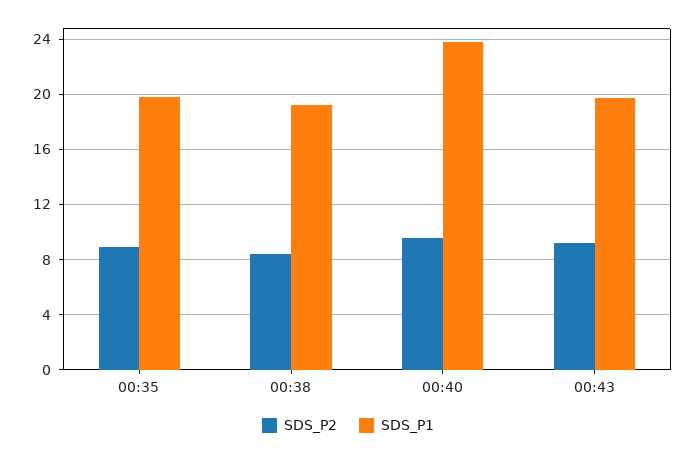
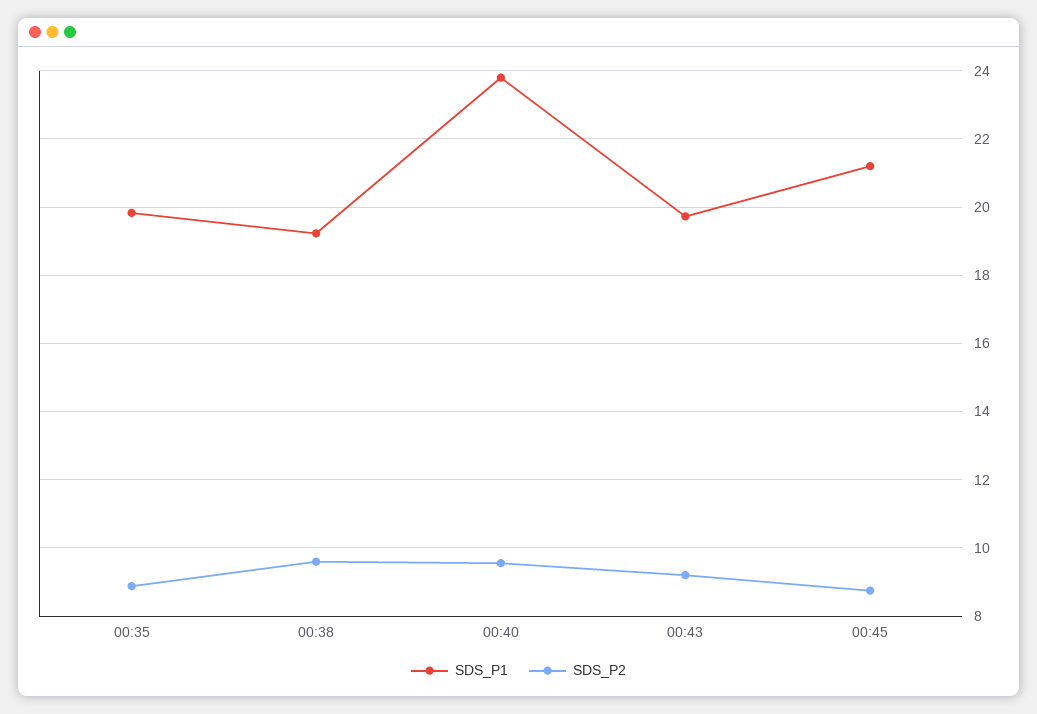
SDS_P2, 00:38: 8.5 -> 9.6
SDS_P1, 00:45: none -> 21.2
SDS_P2, 00:45: none -> 8.8

